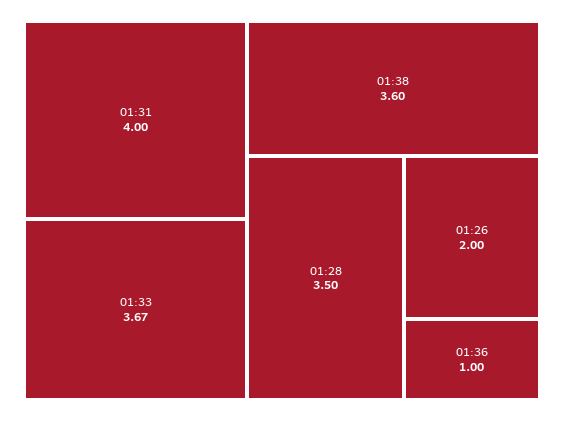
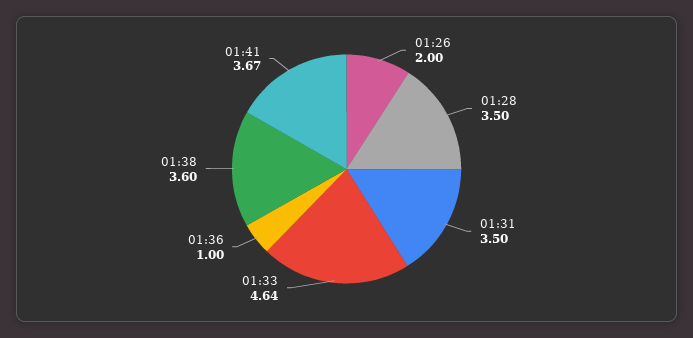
01:31: 4 -> 3.5
01:33: 3.67 -> 4.64
01:41: none -> 3.67

